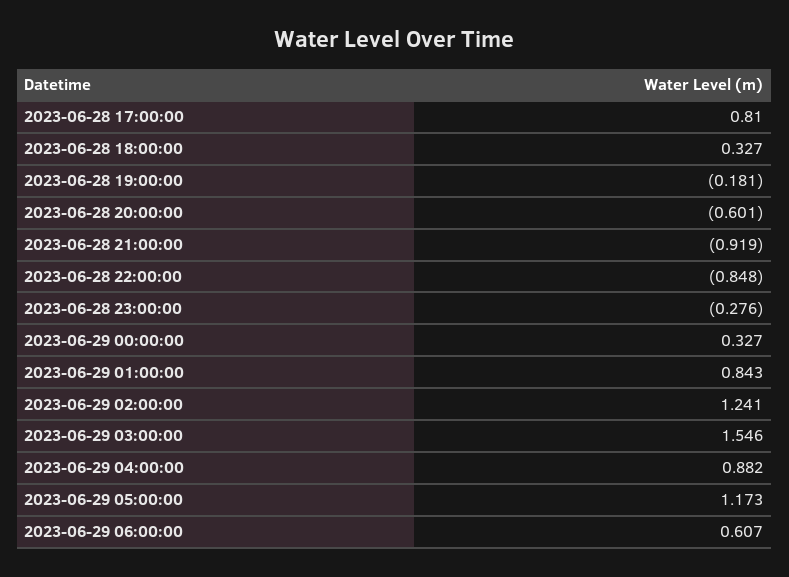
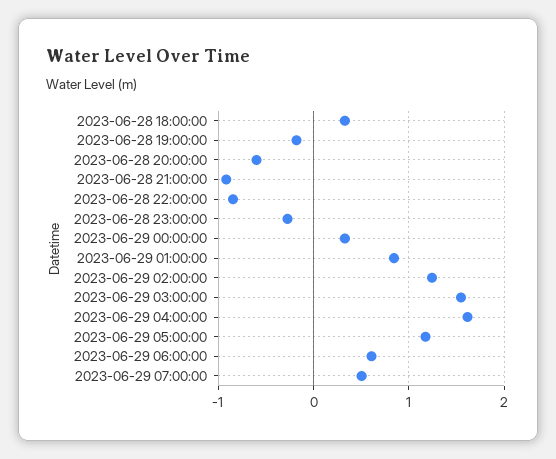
2023-06-28 17:00:00: 0.81 -> none
2023-06-29 04:00:00: 0.882 -> 1.6
2023-06-29 07:00:00: none -> 0.5

